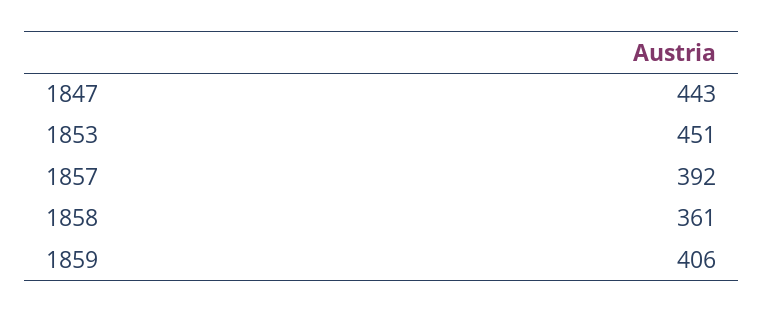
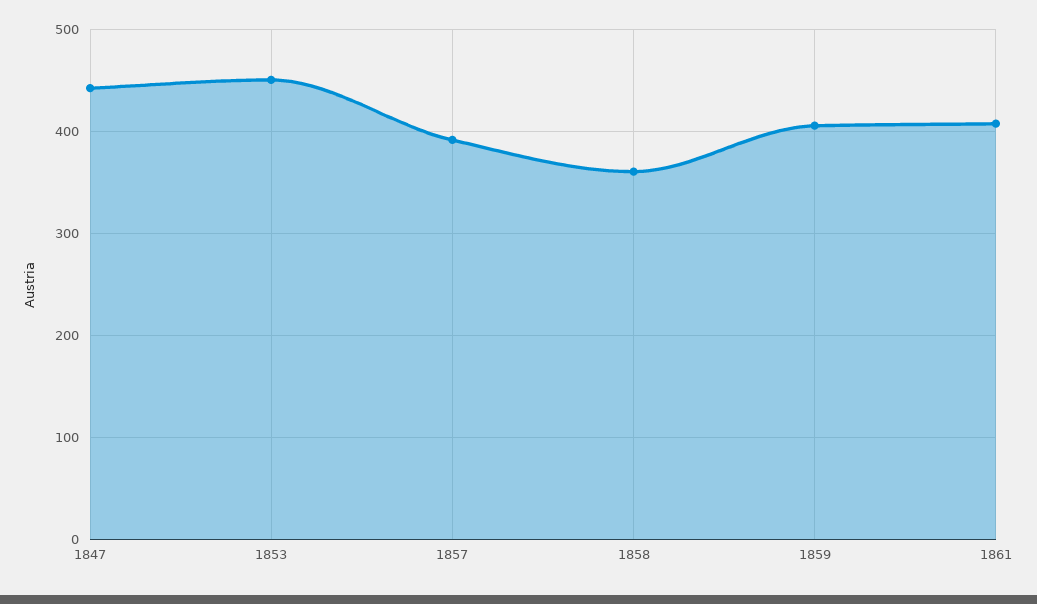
1861: none -> 410

